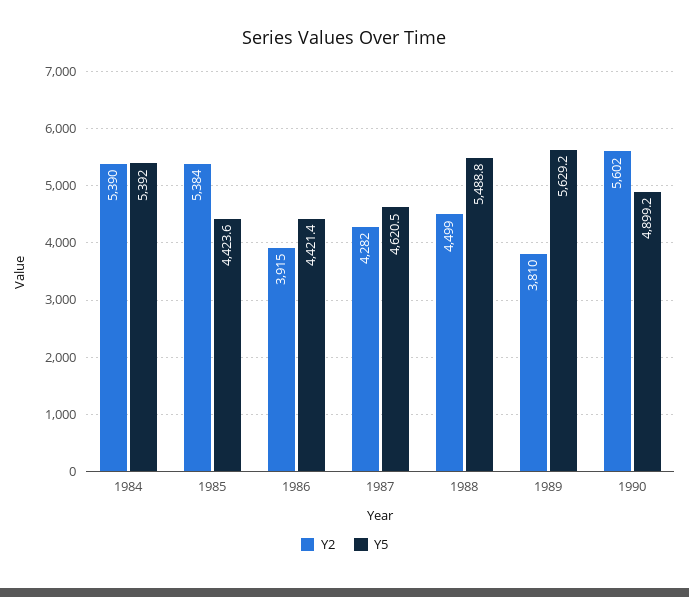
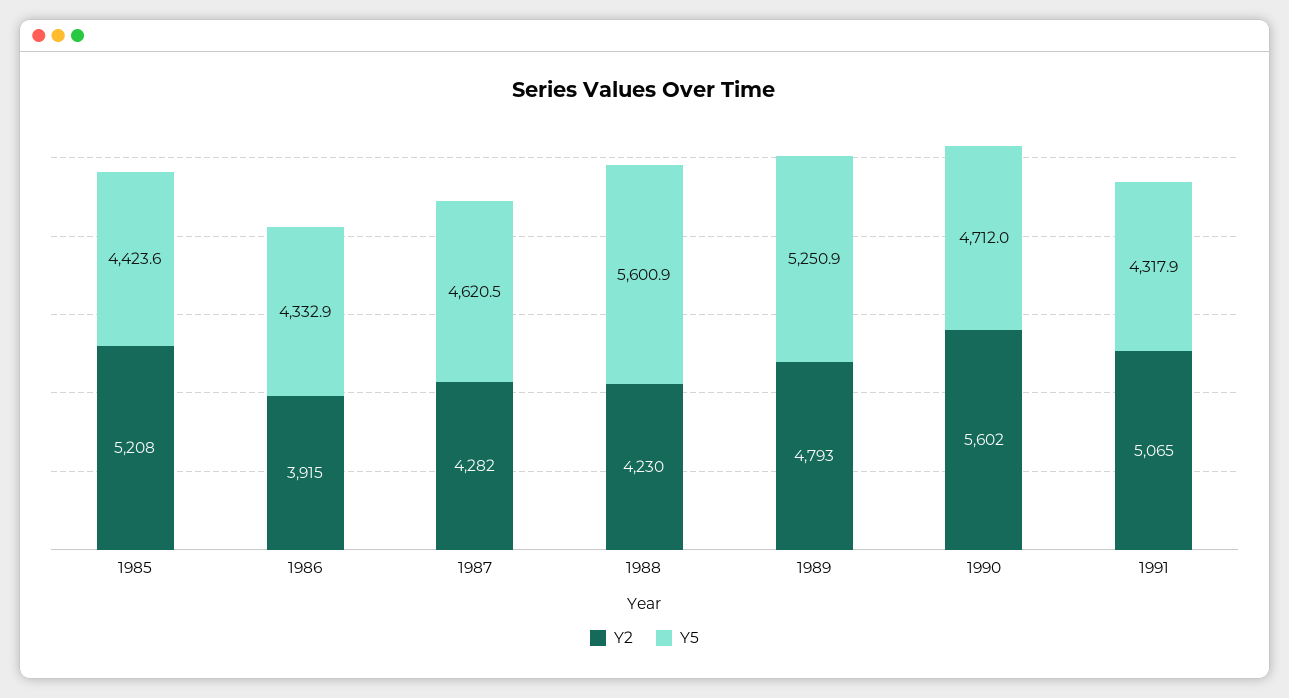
Y2, 1984: 5390 -> none
Y5, 1984: 5392 -> none
Y2, 1985: 5384 -> 5208
Y5, 1986: 4421.4 -> 4332.9
Y2, 1988: 4499 -> 4230
Y5, 1988: 5488.8 -> 5600.9
Y2, 1989: 3810 -> 4793
Y5, 1989: 5629.2 -> 5250.9
Y5, 1990: 4899.2 -> 4712
Y2, 1991: none -> 5065
Y5, 1991: none -> 4317.9

